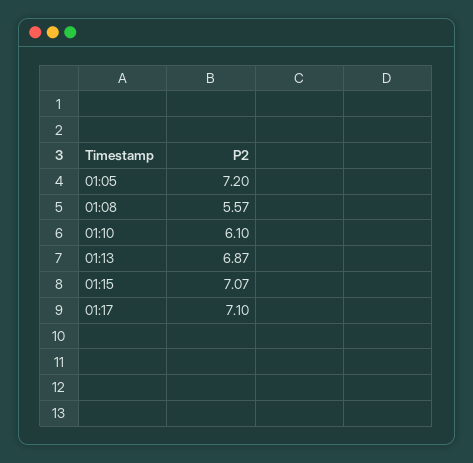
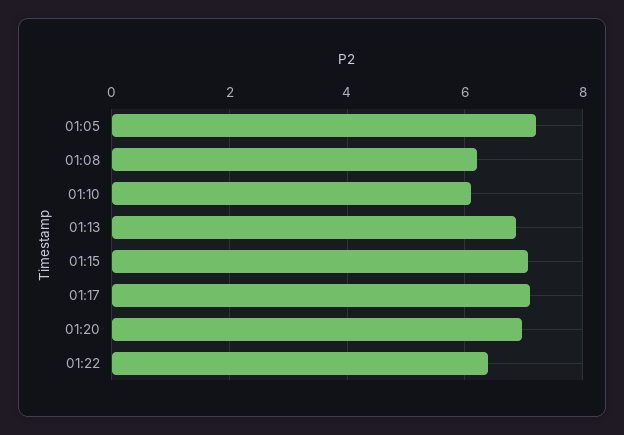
01:08: 5.57 -> 6.2
01:20: none -> 7
01:22: none -> 6.4

